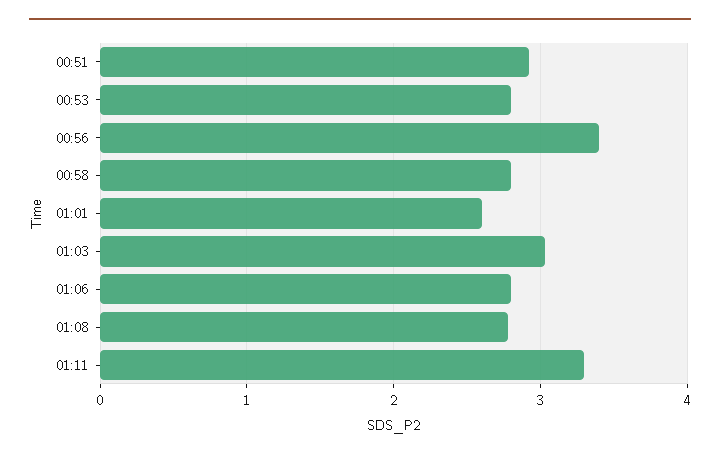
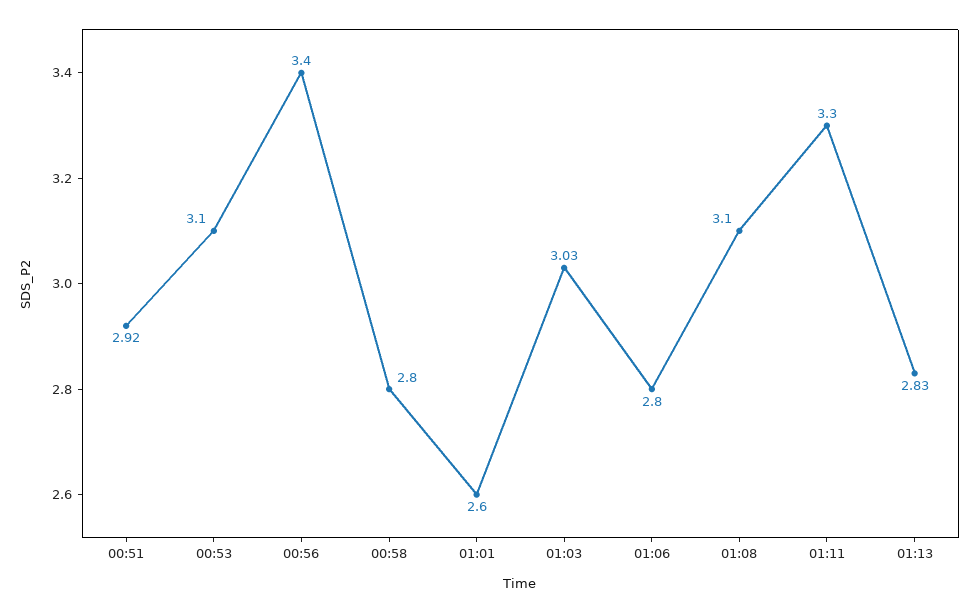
00:53: 2.8 -> 3.1
01:08: 2.8 -> 3.1
01:13: none -> 2.83

